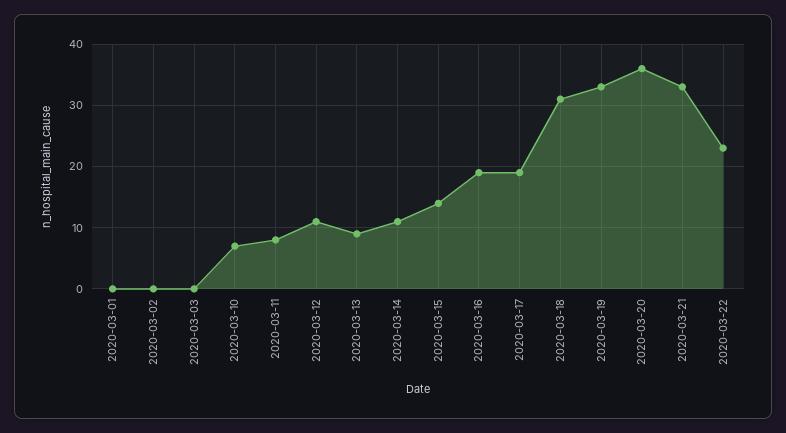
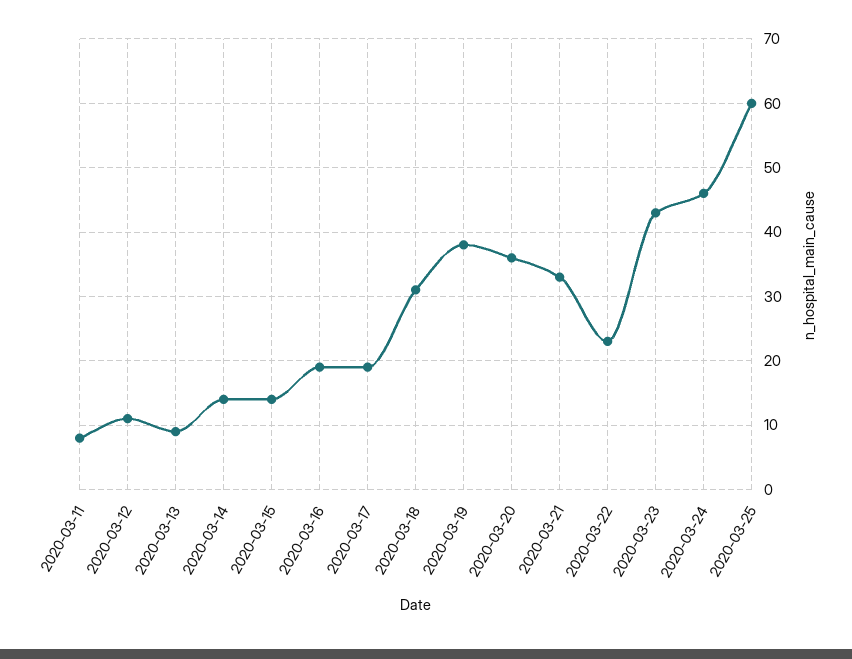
2020-03-01: 0 -> none
2020-03-02: 0 -> none
2020-03-03: 0 -> none
2020-03-10: 7 -> none
2020-03-14: 11 -> 14
2020-03-19: 33 -> 38
2020-03-23: none -> 43
2020-03-24: none -> 46
2020-03-25: none -> 60

